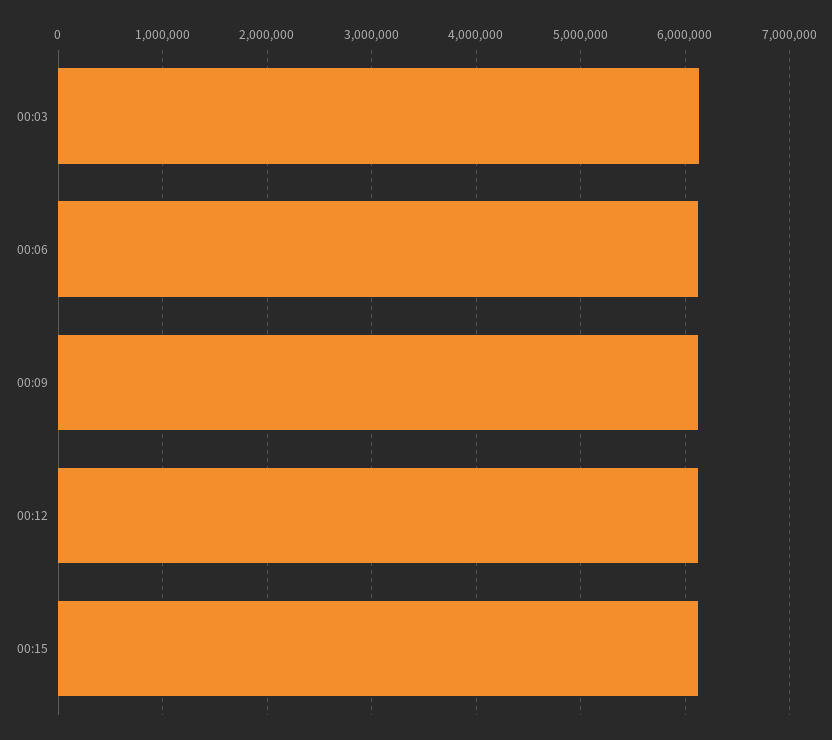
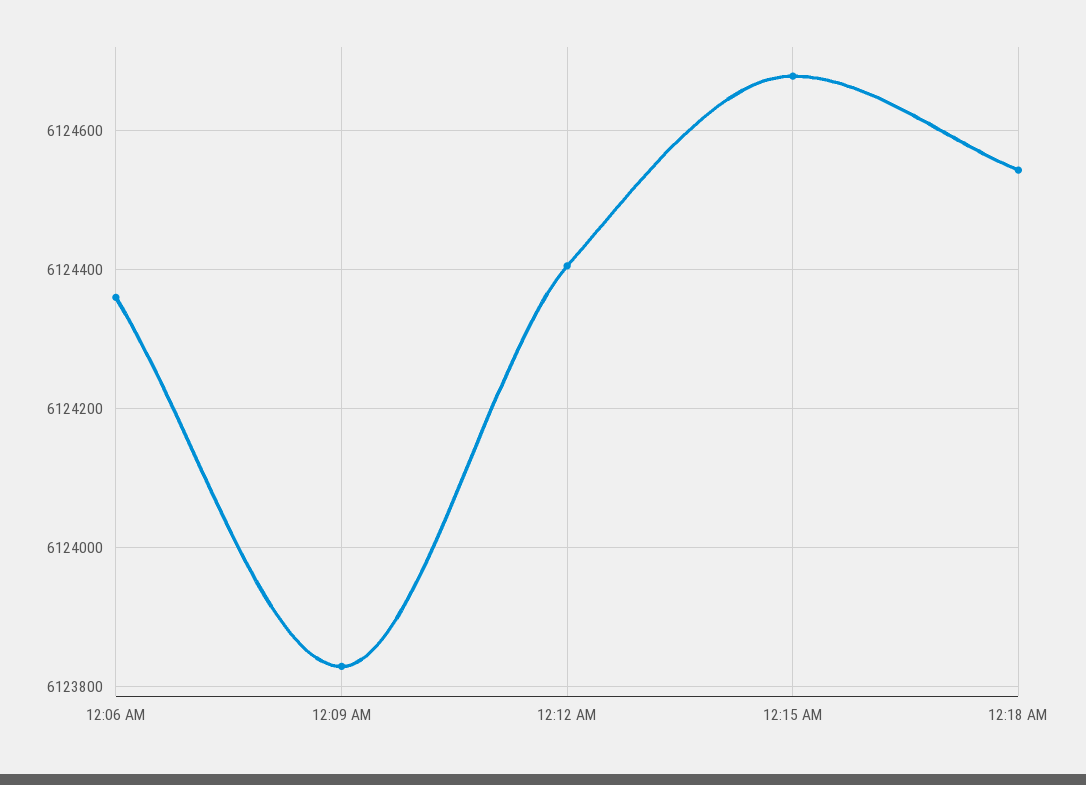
00:03: 6100000 -> none
12:18 AM: none -> 6124540

